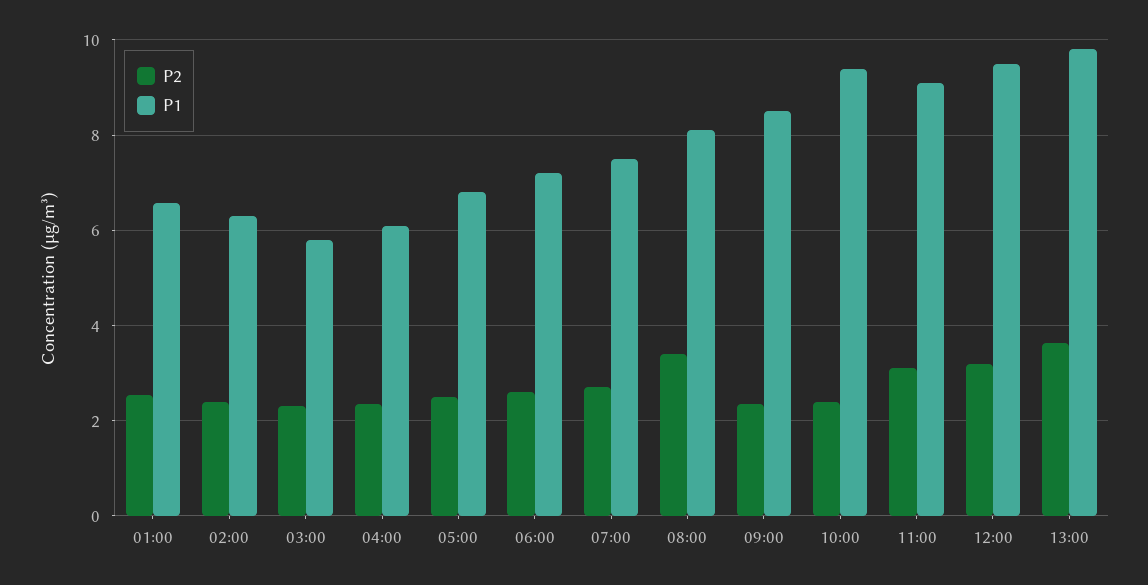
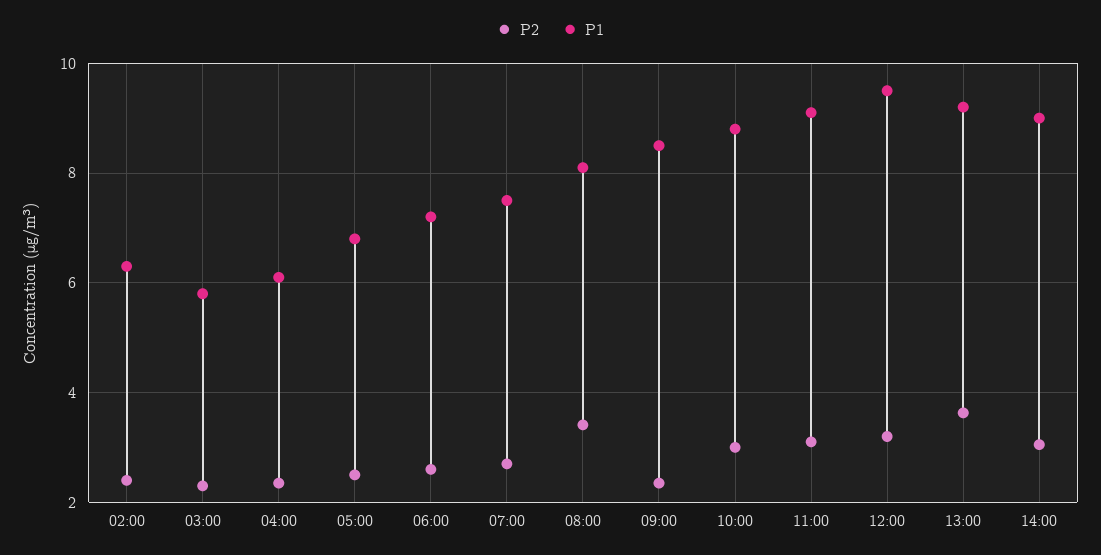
P2, 01:00: 2.6 -> none
P1, 01:00: 6.6 -> none
P2, 10:00: 2.4 -> 3
P1, 10:00: 9.4 -> 8.8
P1, 13:00: 9.8 -> 9.2
P2, 14:00: none -> 3
P1, 14:00: none -> 9

